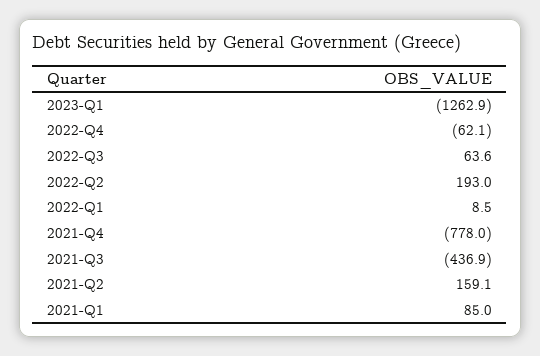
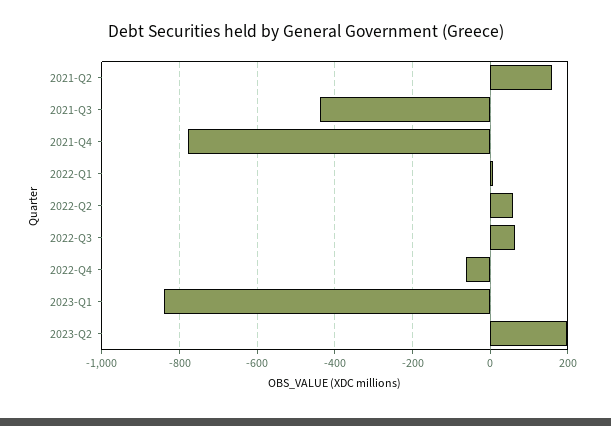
2023-Q1: -1262.9 -> -840
2022-Q2: 193 -> 60
2021-Q1: 85 -> none
2023-Q2: none -> 200

